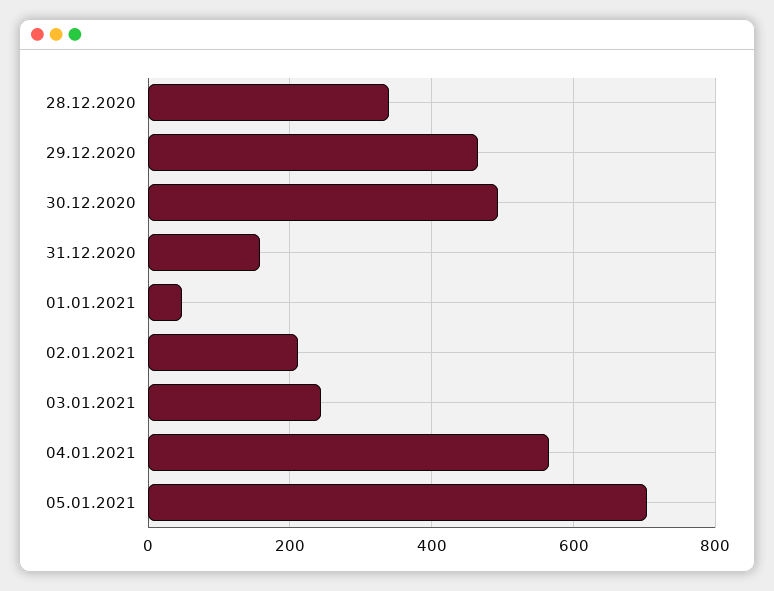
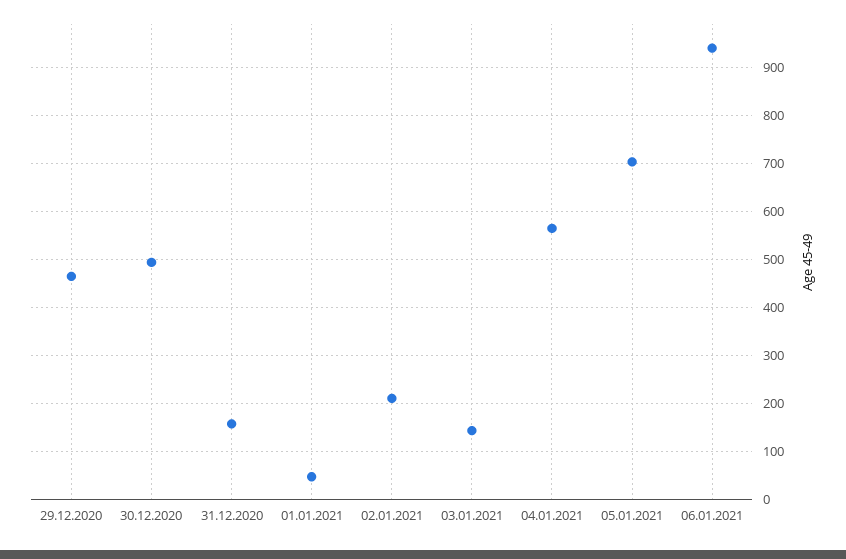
28.12.2020: 340 -> none
03.01.2021: 240 -> 140
06.01.2021: none -> 940

